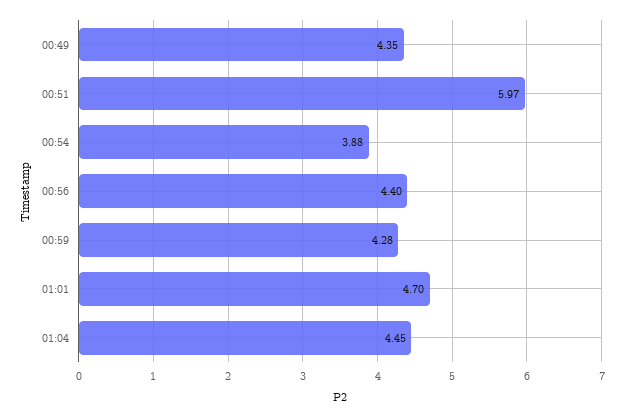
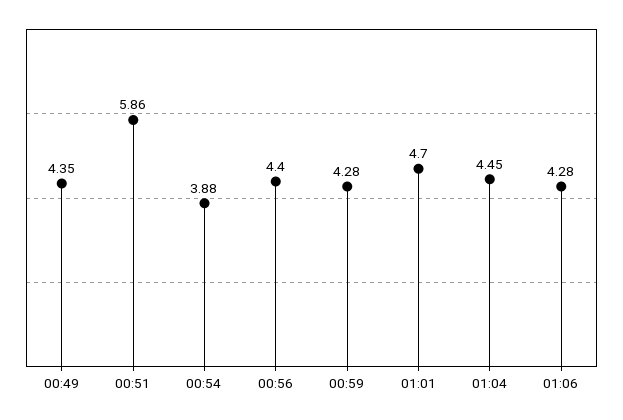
00:51: 5.97 -> 5.86
01:06: none -> 4.28

